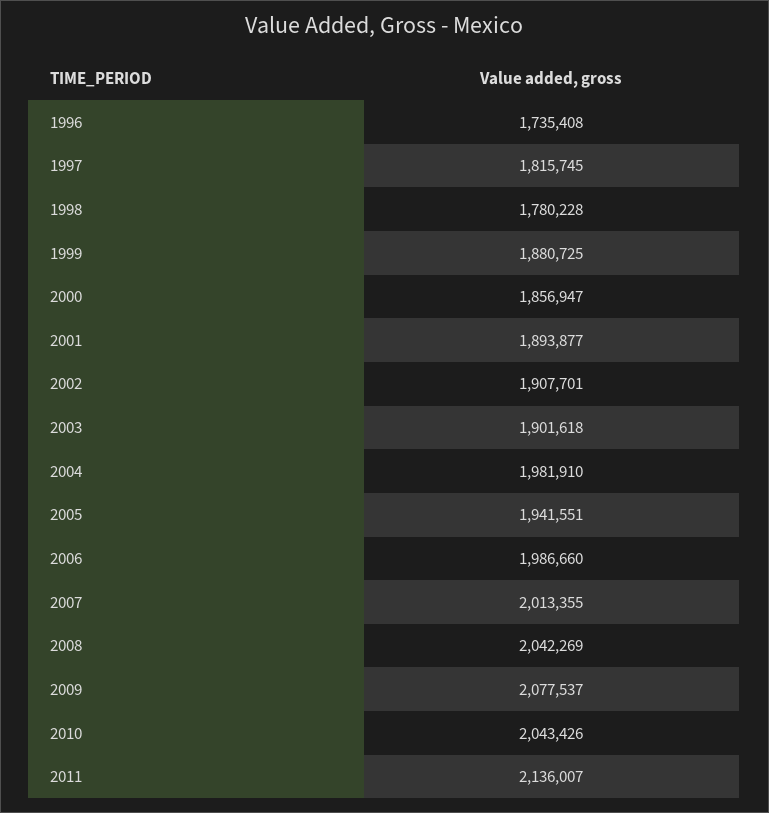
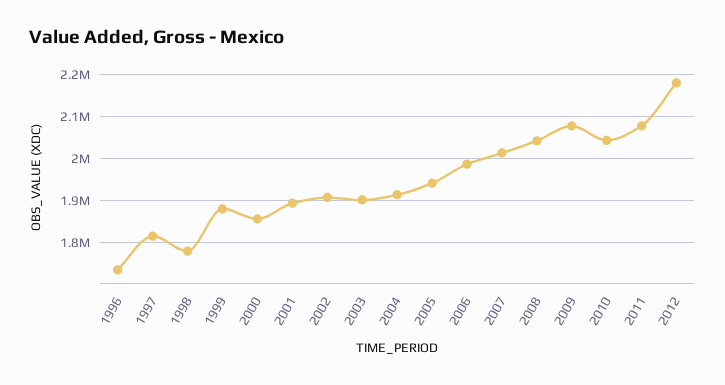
2004: 1981910 -> 1920000
2011: 2136007 -> 2080000
2012: none -> 2180000

